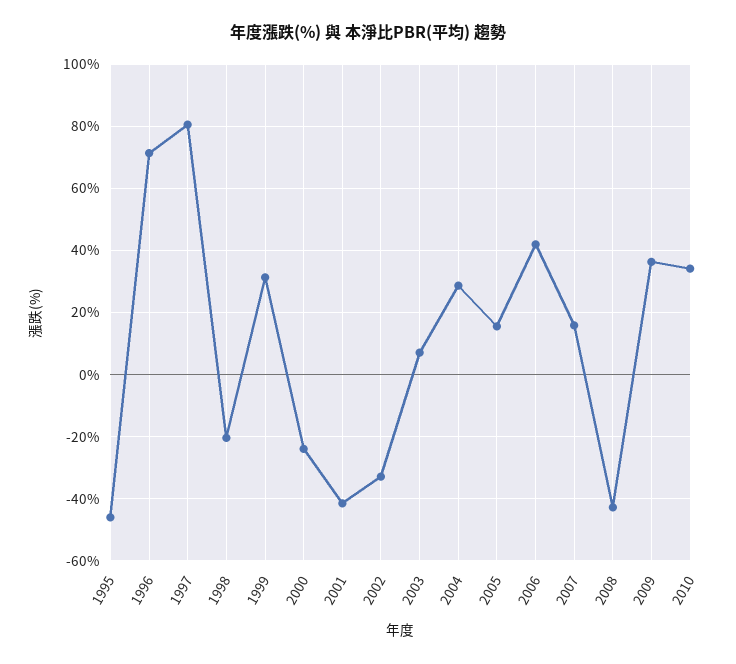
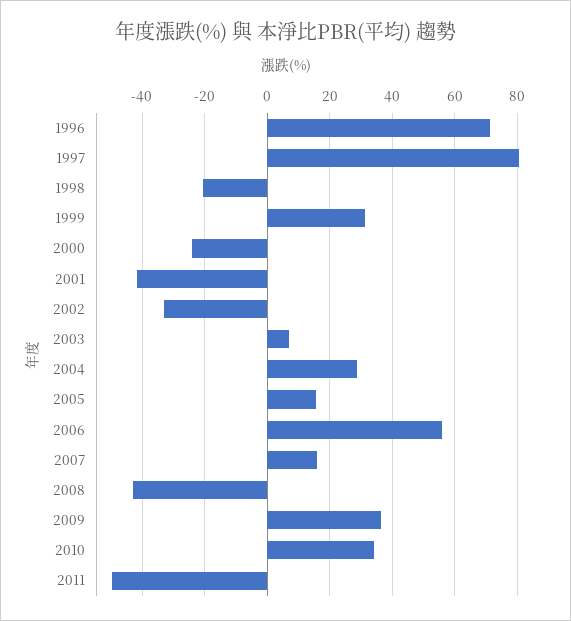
1995: -46 -> none
2006: 42 -> 56
2011: none -> -50

